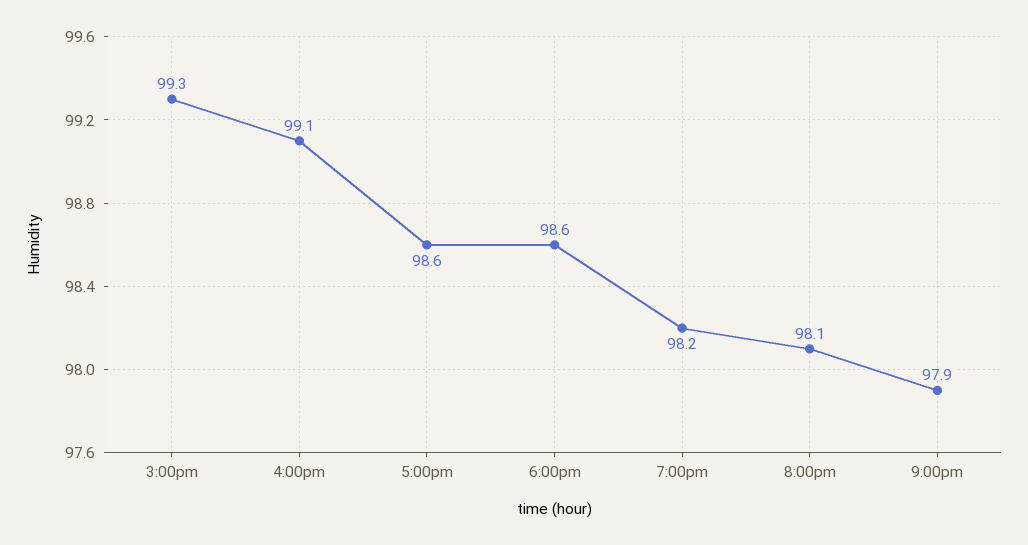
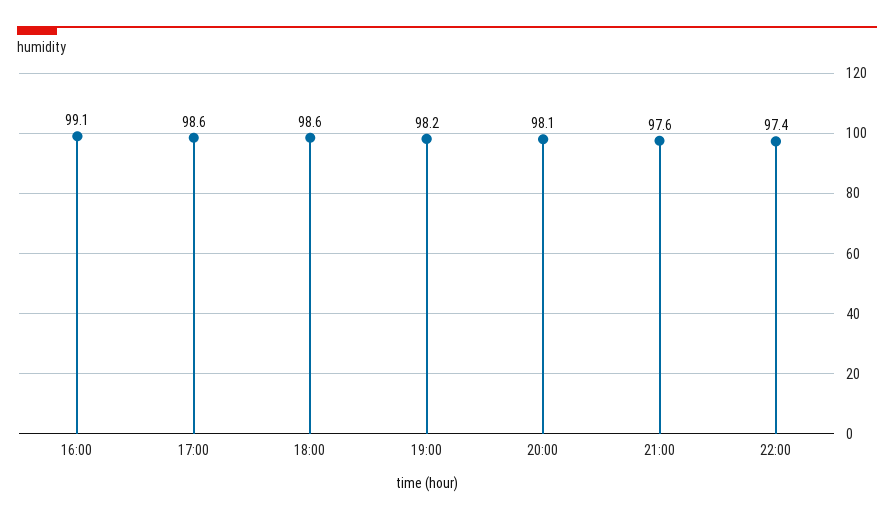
3:00pm: 99.3 -> none
9:00pm: 97.9 -> 97.6
22:00: none -> 97.4

